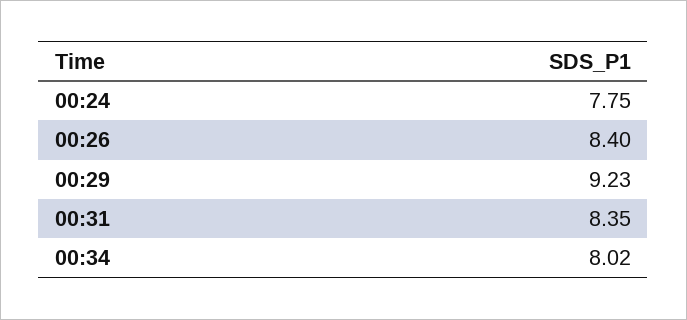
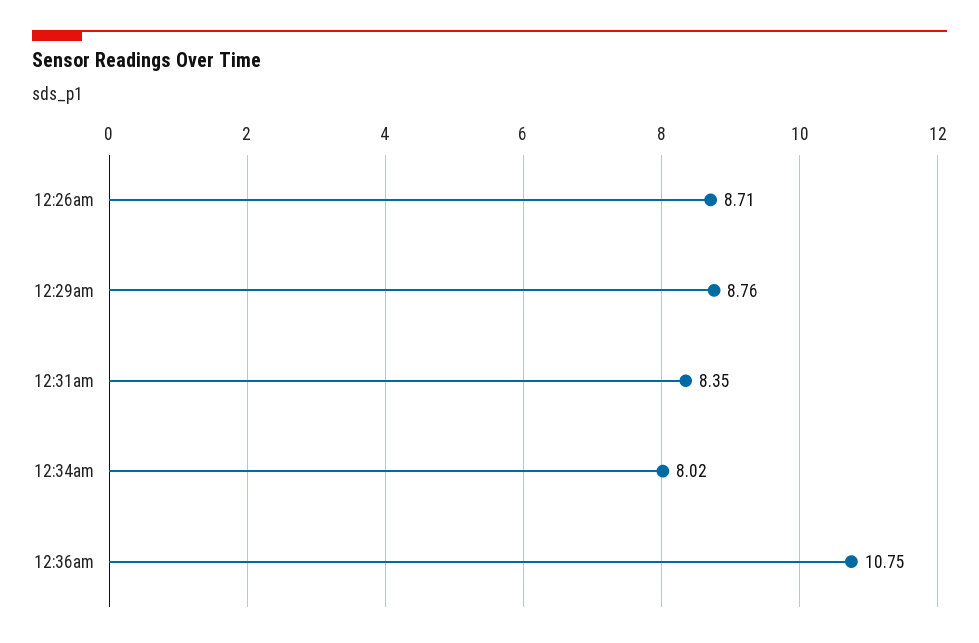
00:24: 7.75 -> none
00:26: 8.4 -> 8.71
00:29: 9.23 -> 8.76
12:36am: none -> 10.75

